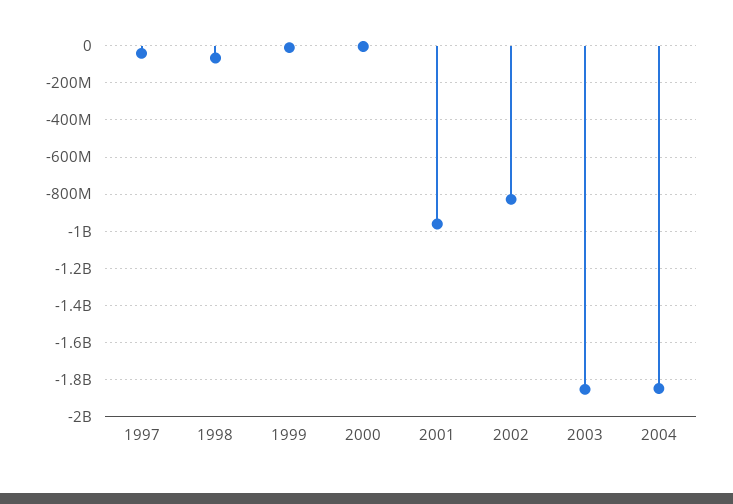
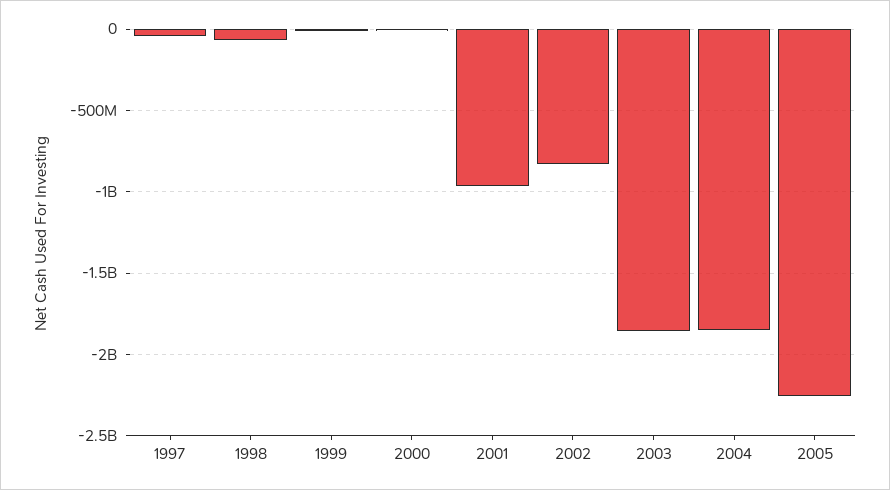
2005: none -> -2250000000

